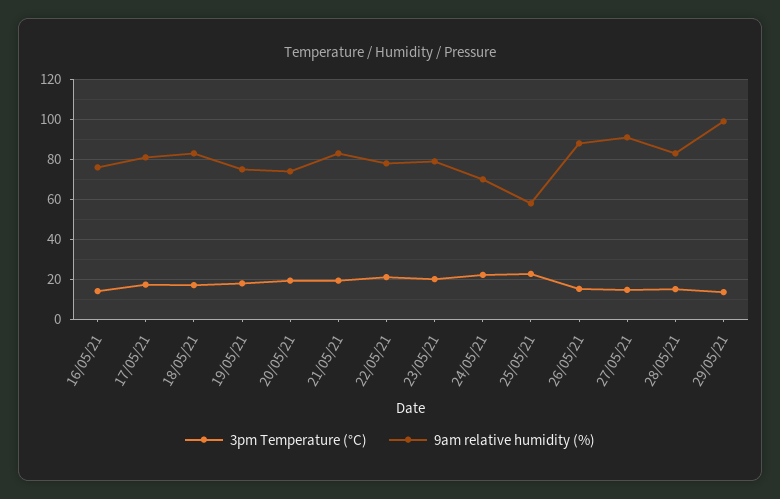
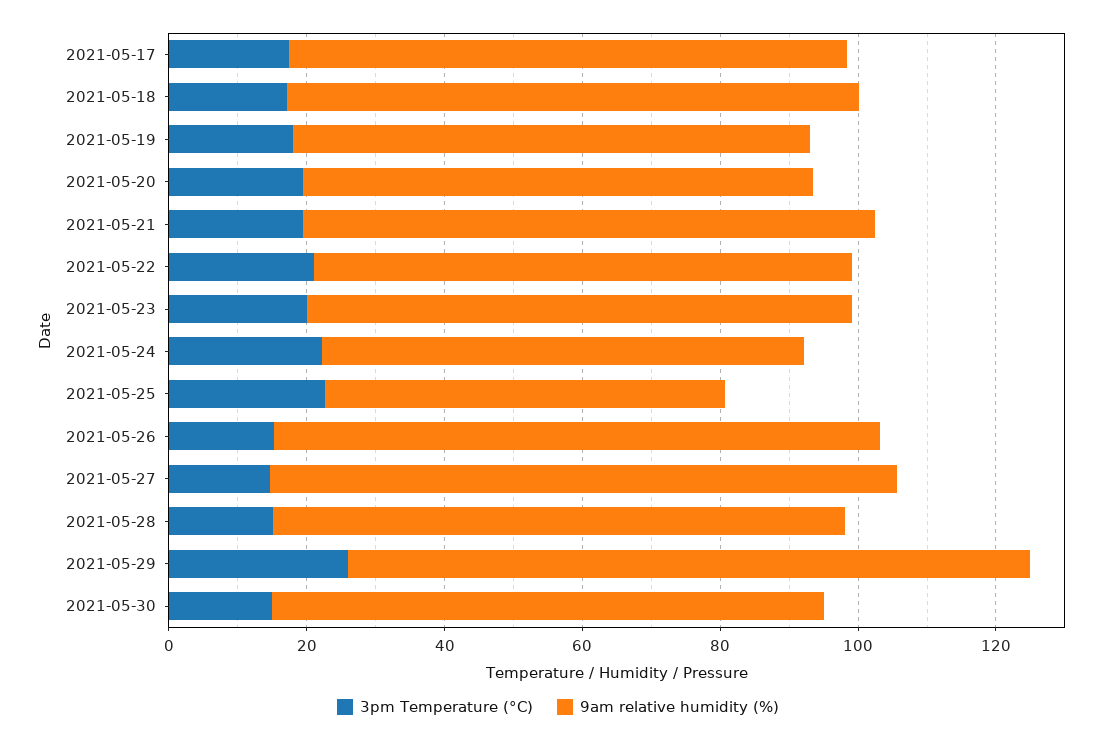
3pm Temperature (°C), 16/05/21: 15 -> none
9am relative humidity (%), 16/05/21: 75 -> none
3pm Temperature (°C), 29/05/21: 15 -> 25
3pm Temperature (°C), 2021-05-30: none -> 15
9am relative humidity (%), 2021-05-30: none -> 80

